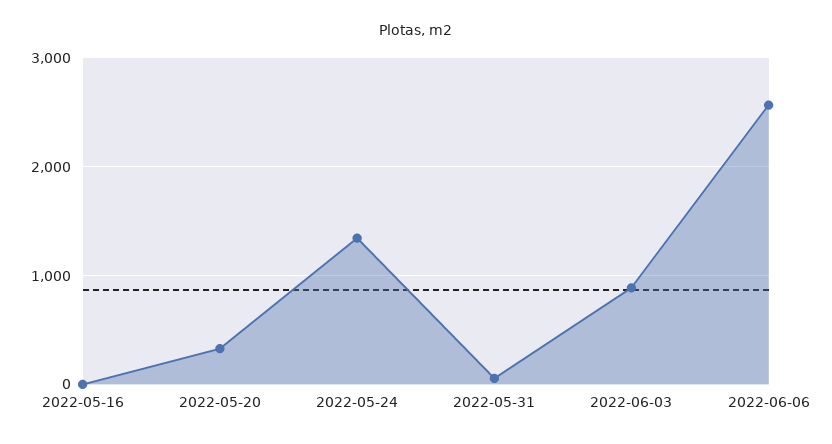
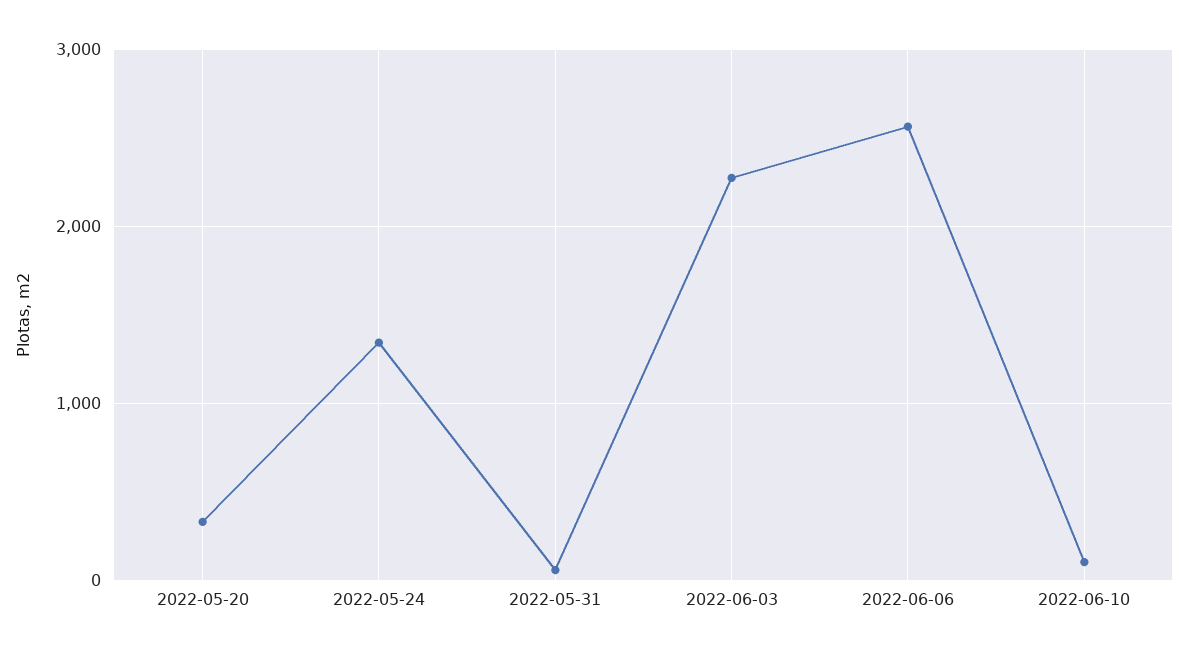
2022-05-16: 0 -> none
2022-06-03: 900 -> 2300
2022-06-10: none -> 100

